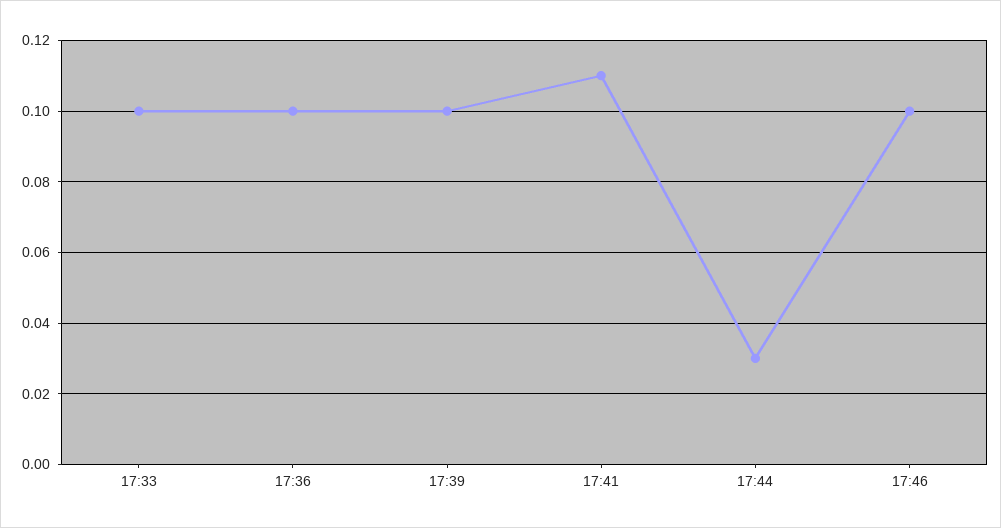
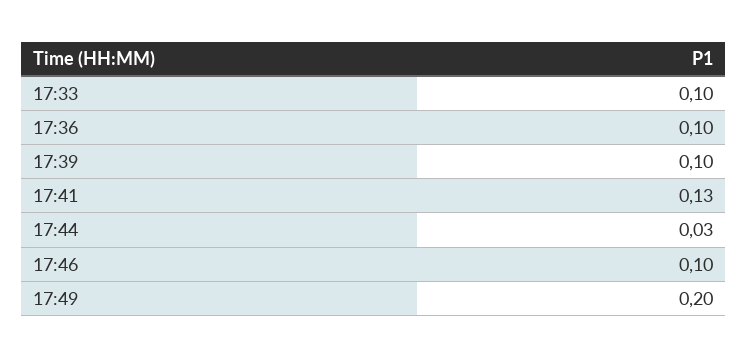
17:41: 0.11 -> 0.13
17:49: none -> 0.2

